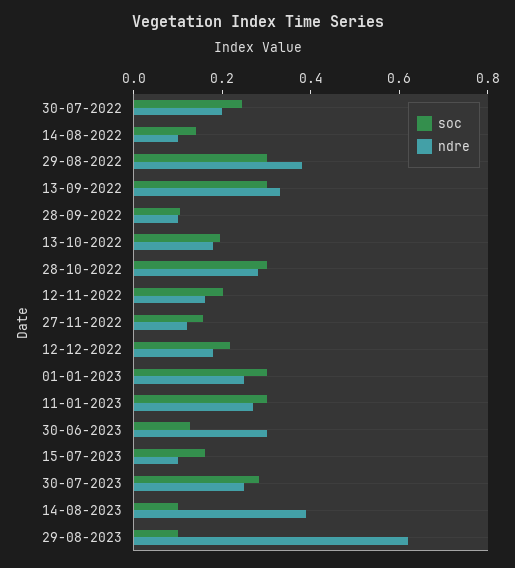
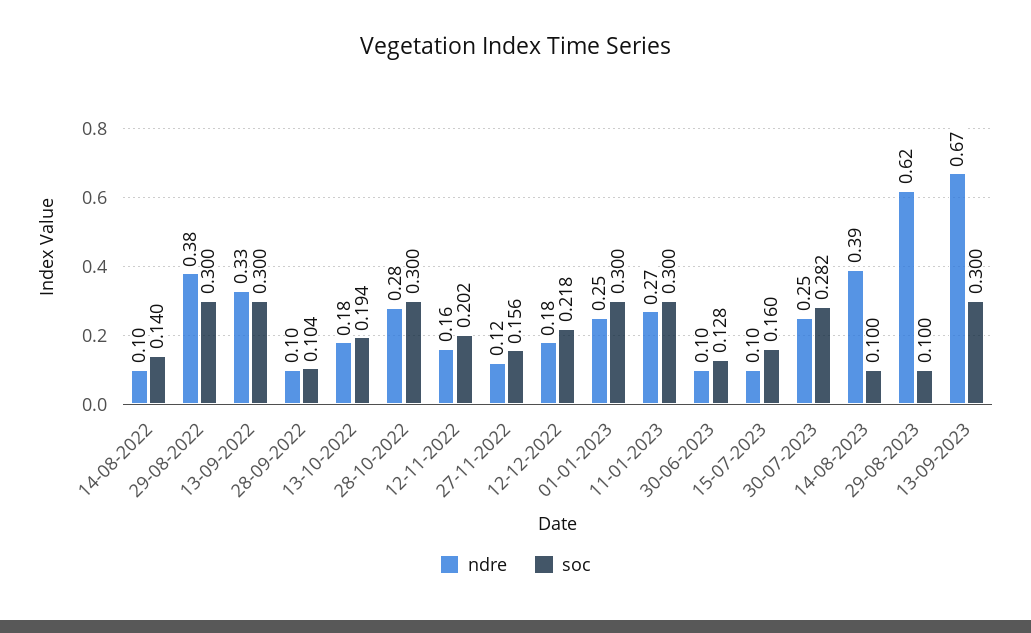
soc, 30-07-2022: 0.25 -> none
ndre, 30-07-2022: 0.2 -> none
ndre, 30-06-2023: 0.3 -> 0.1
ndre, 13-09-2023: none -> 0.67
soc, 13-09-2023: none -> 0.3

